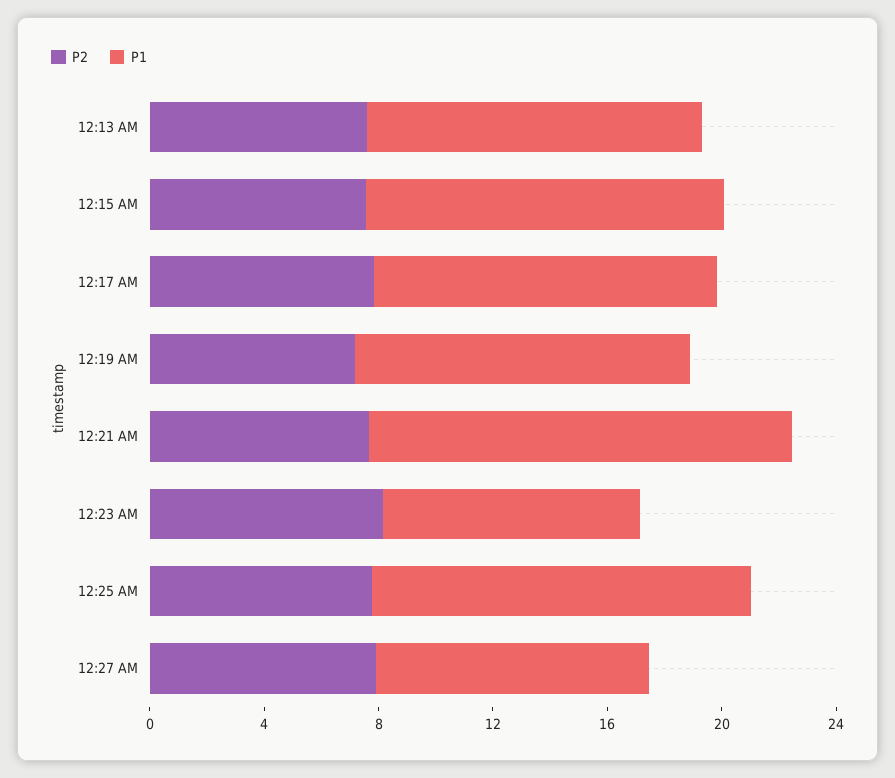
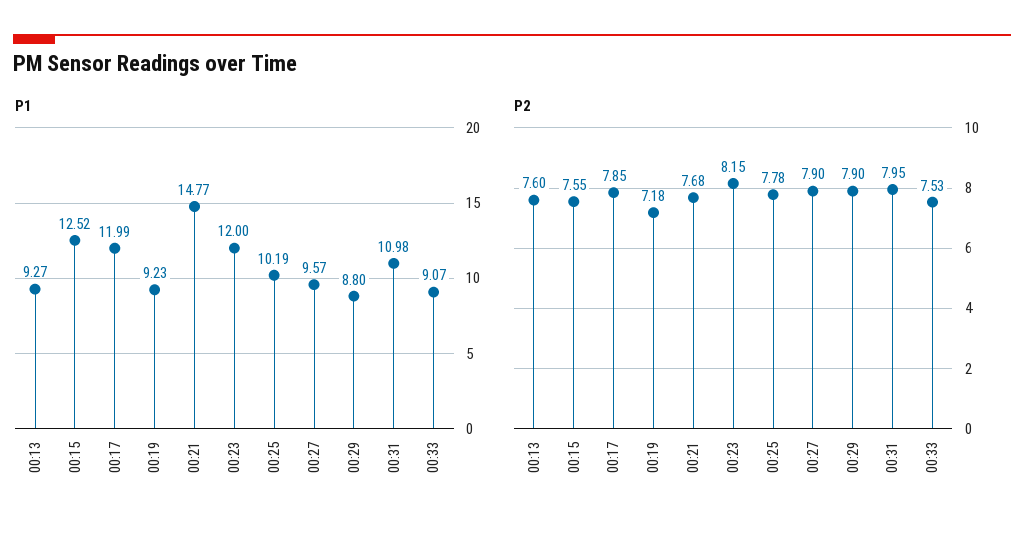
P1, 12:13 AM: 12 -> 9.27
P1, 12:19 AM: 12 -> 9.23
P1, 12:23 AM: 9 -> 12
P1, 12:25 AM: 13 -> 10.19
P1, 00:29: none -> 8.8
P1, 00:31: none -> 10.98
P1, 00:33: none -> 9.07
P2, 00:29: none -> 7.9
P2, 00:31: none -> 7.95
P2, 00:33: none -> 7.53

